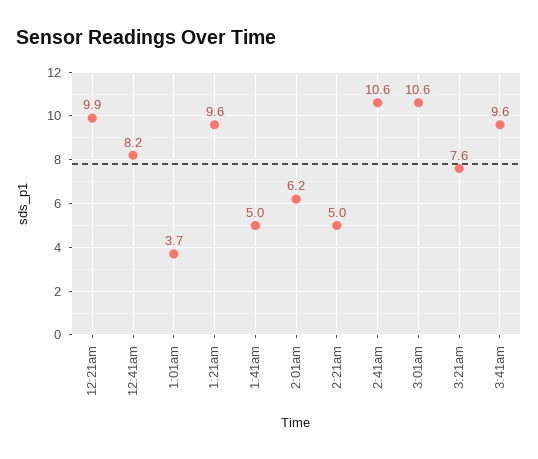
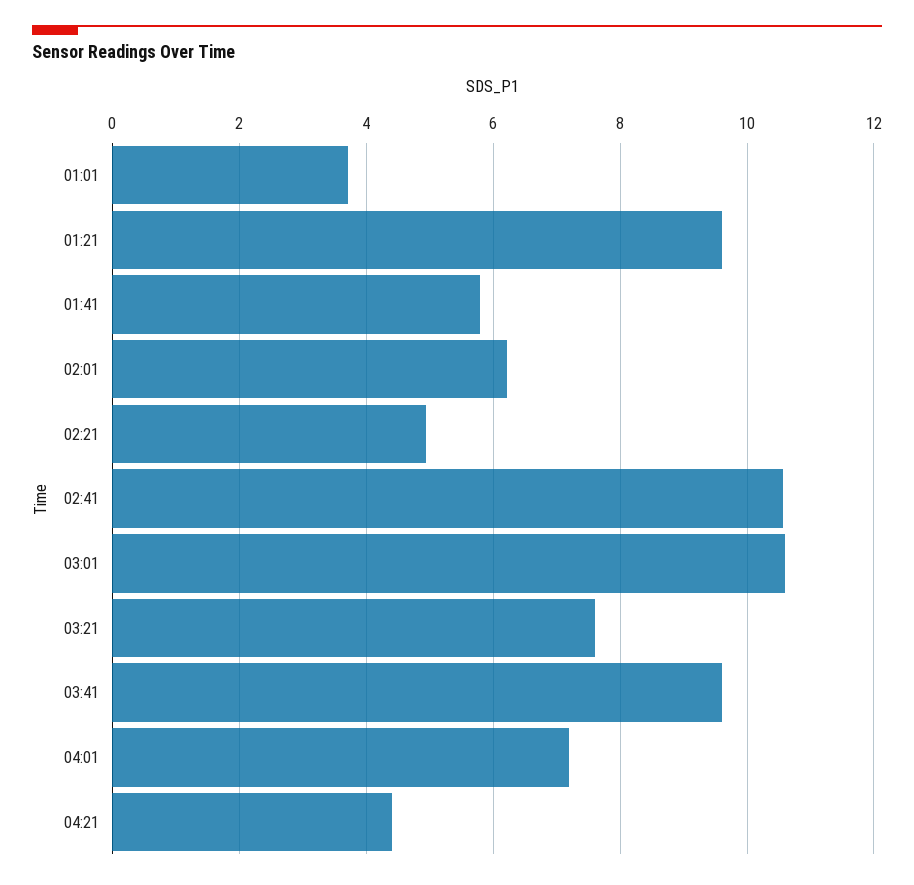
12:21am: 9.9 -> none
12:41am: 8.2 -> none
1:41am: 5 -> 5.8
04:01: none -> 7.2
04:21: none -> 4.4

